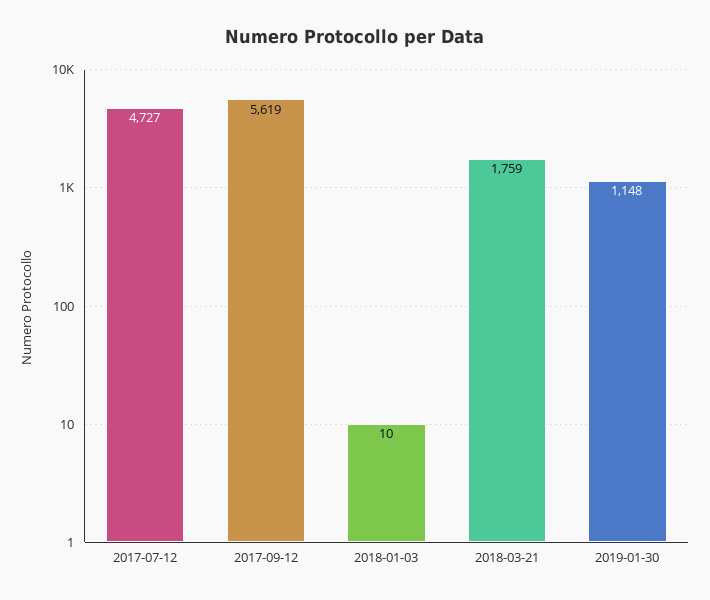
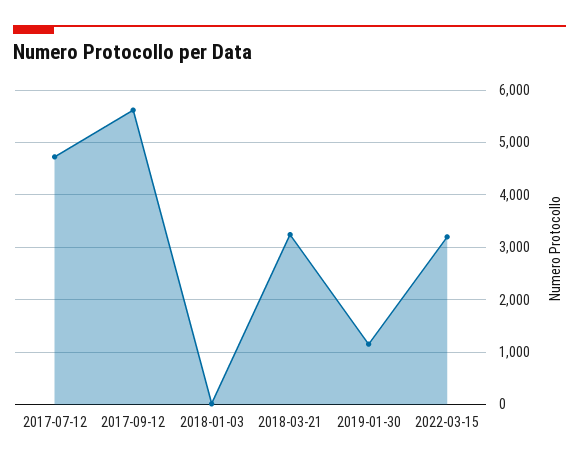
2018-03-21: 1759 -> 3200
2022-03-15: none -> 3200

